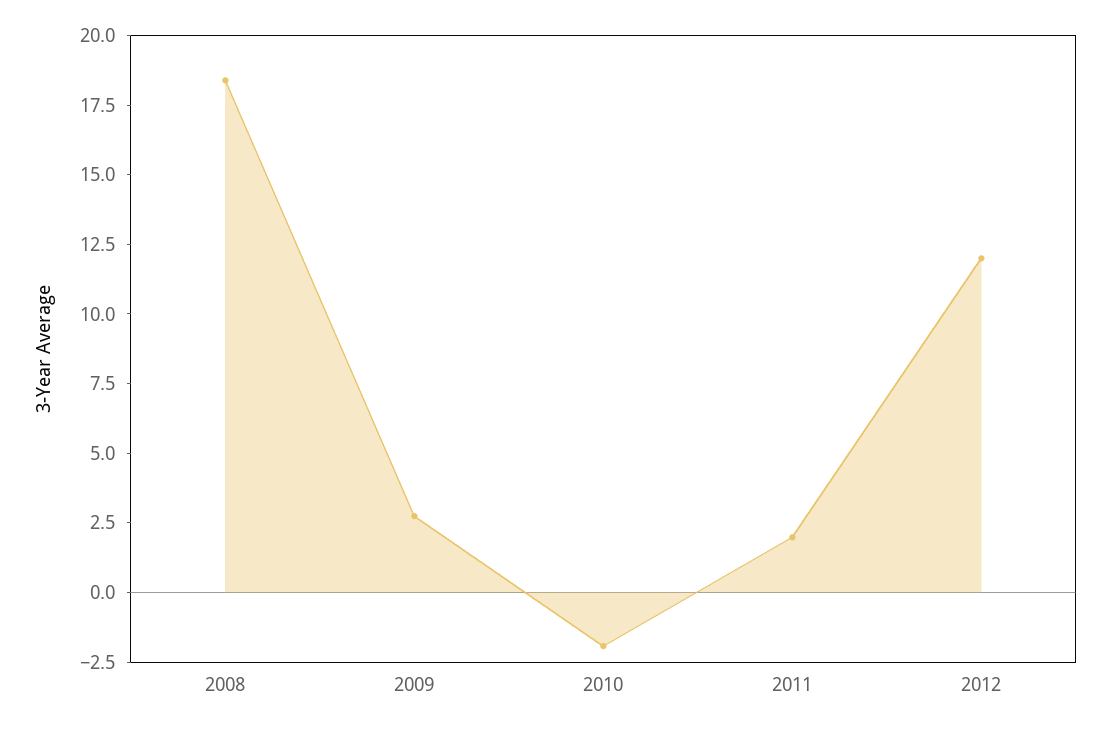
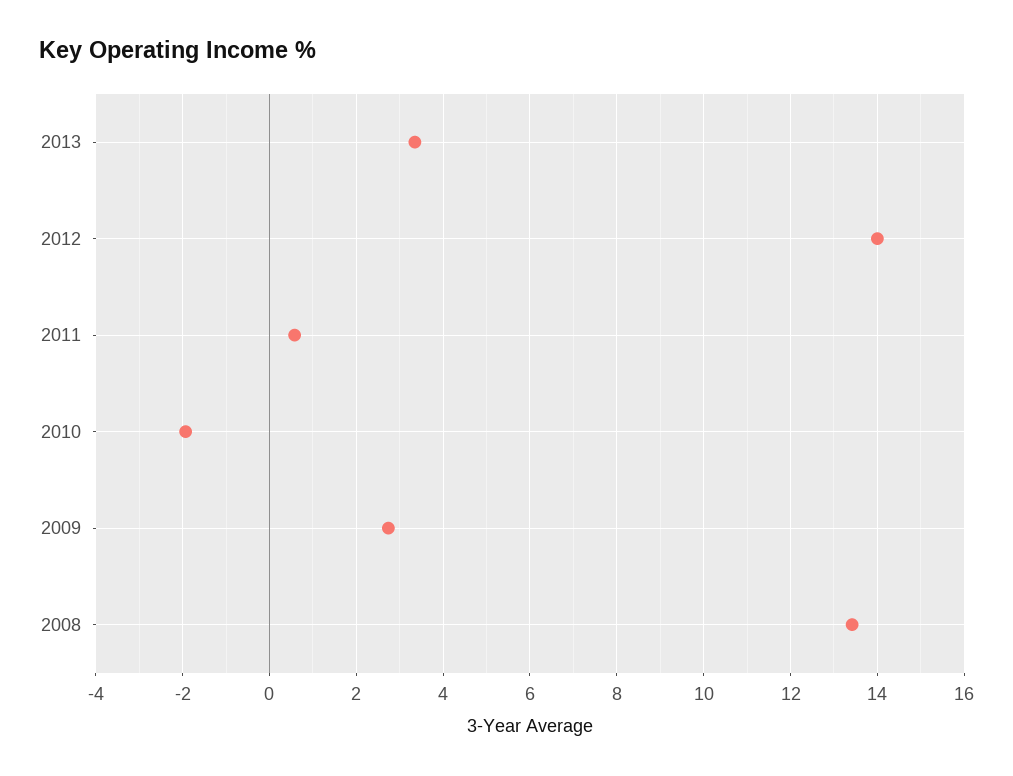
2008: 18.5 -> 13.4
2011: 2 -> 0.6
2012: 12 -> 14
2013: none -> 3.4

